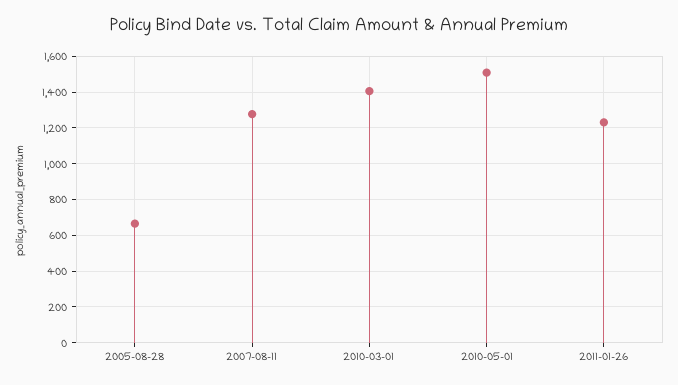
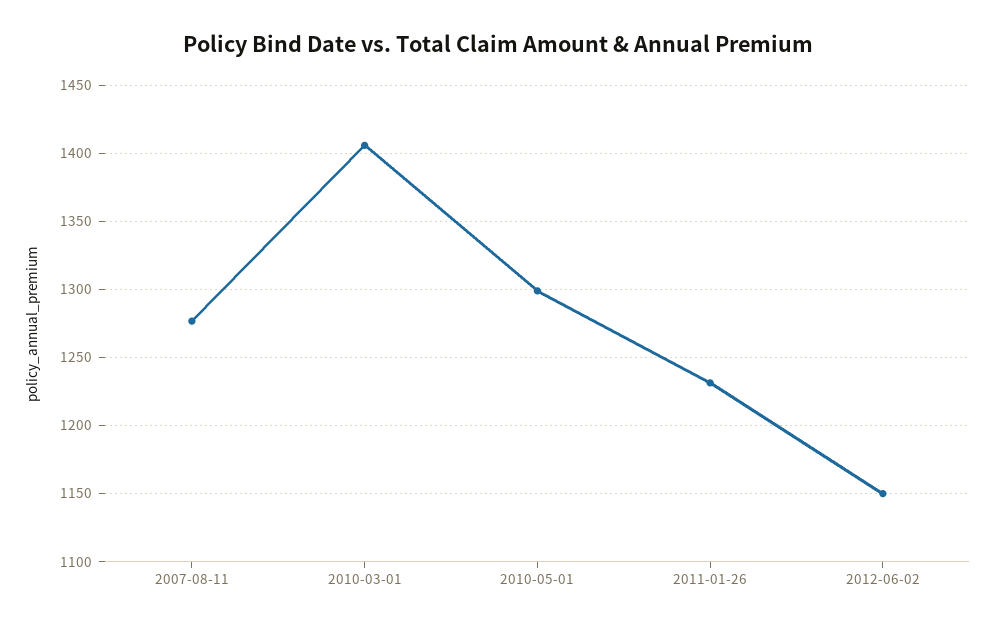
2005-08-28: 650 -> none
2010-05-01: 1500 -> 1300
2012-06-02: none -> 1150

